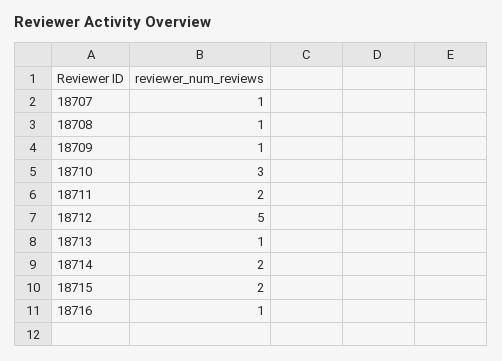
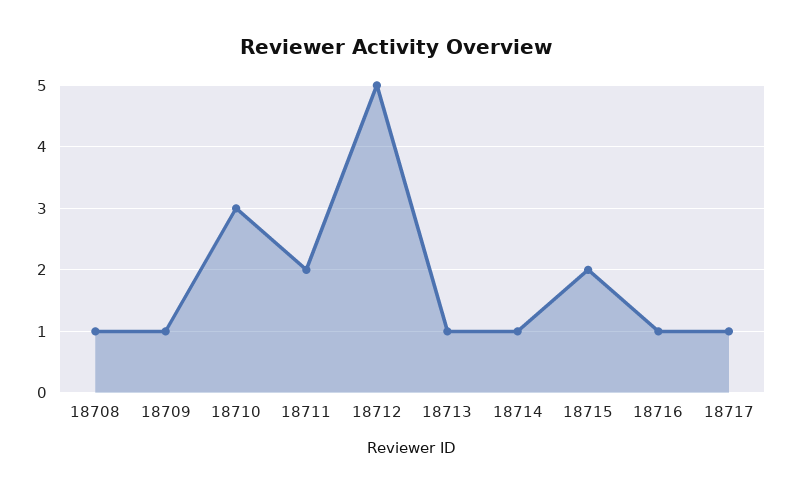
18707: 1 -> none
18714: 2 -> 1
18717: none -> 1

